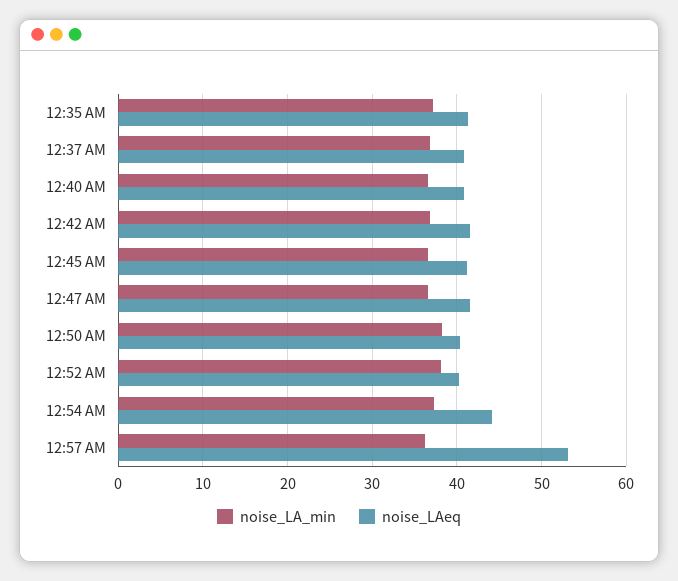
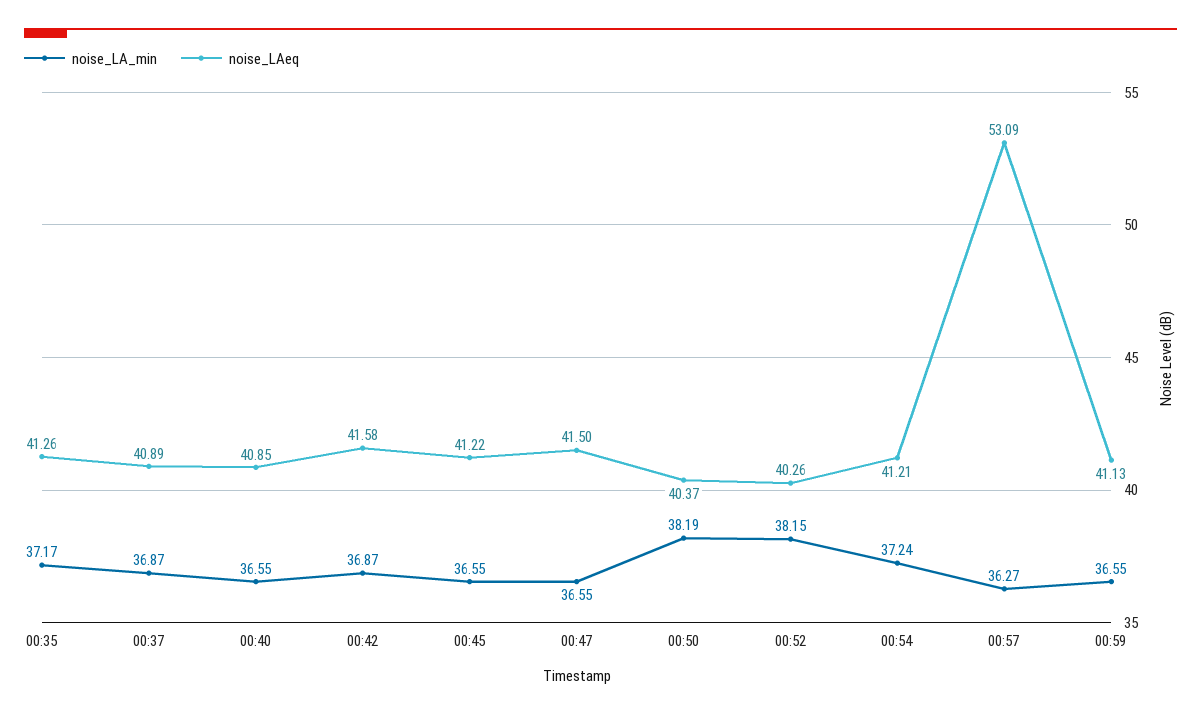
noise_LAeq, 12:54 AM: 44 -> 41.21
noise_LA_min, 00:59: none -> 36.55
noise_LAeq, 00:59: none -> 41.13

